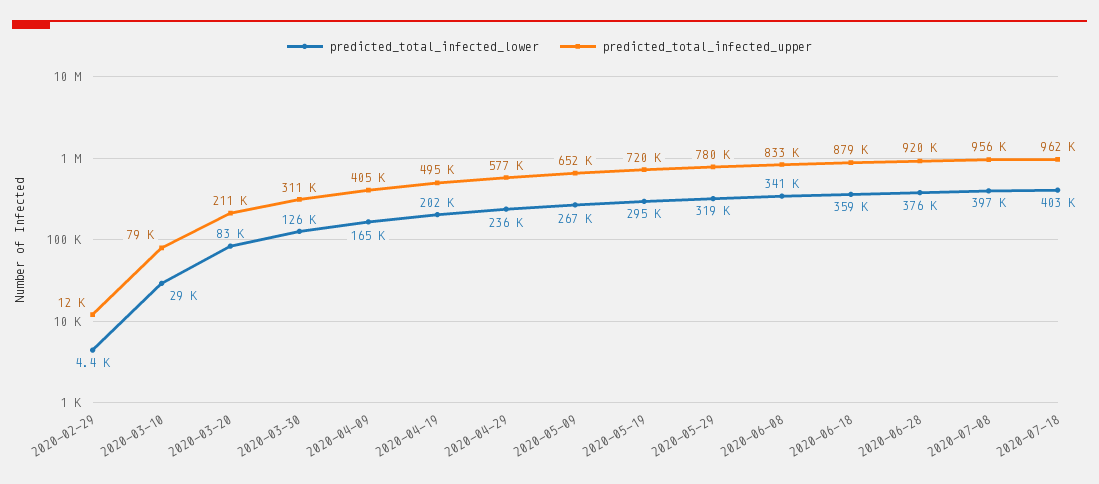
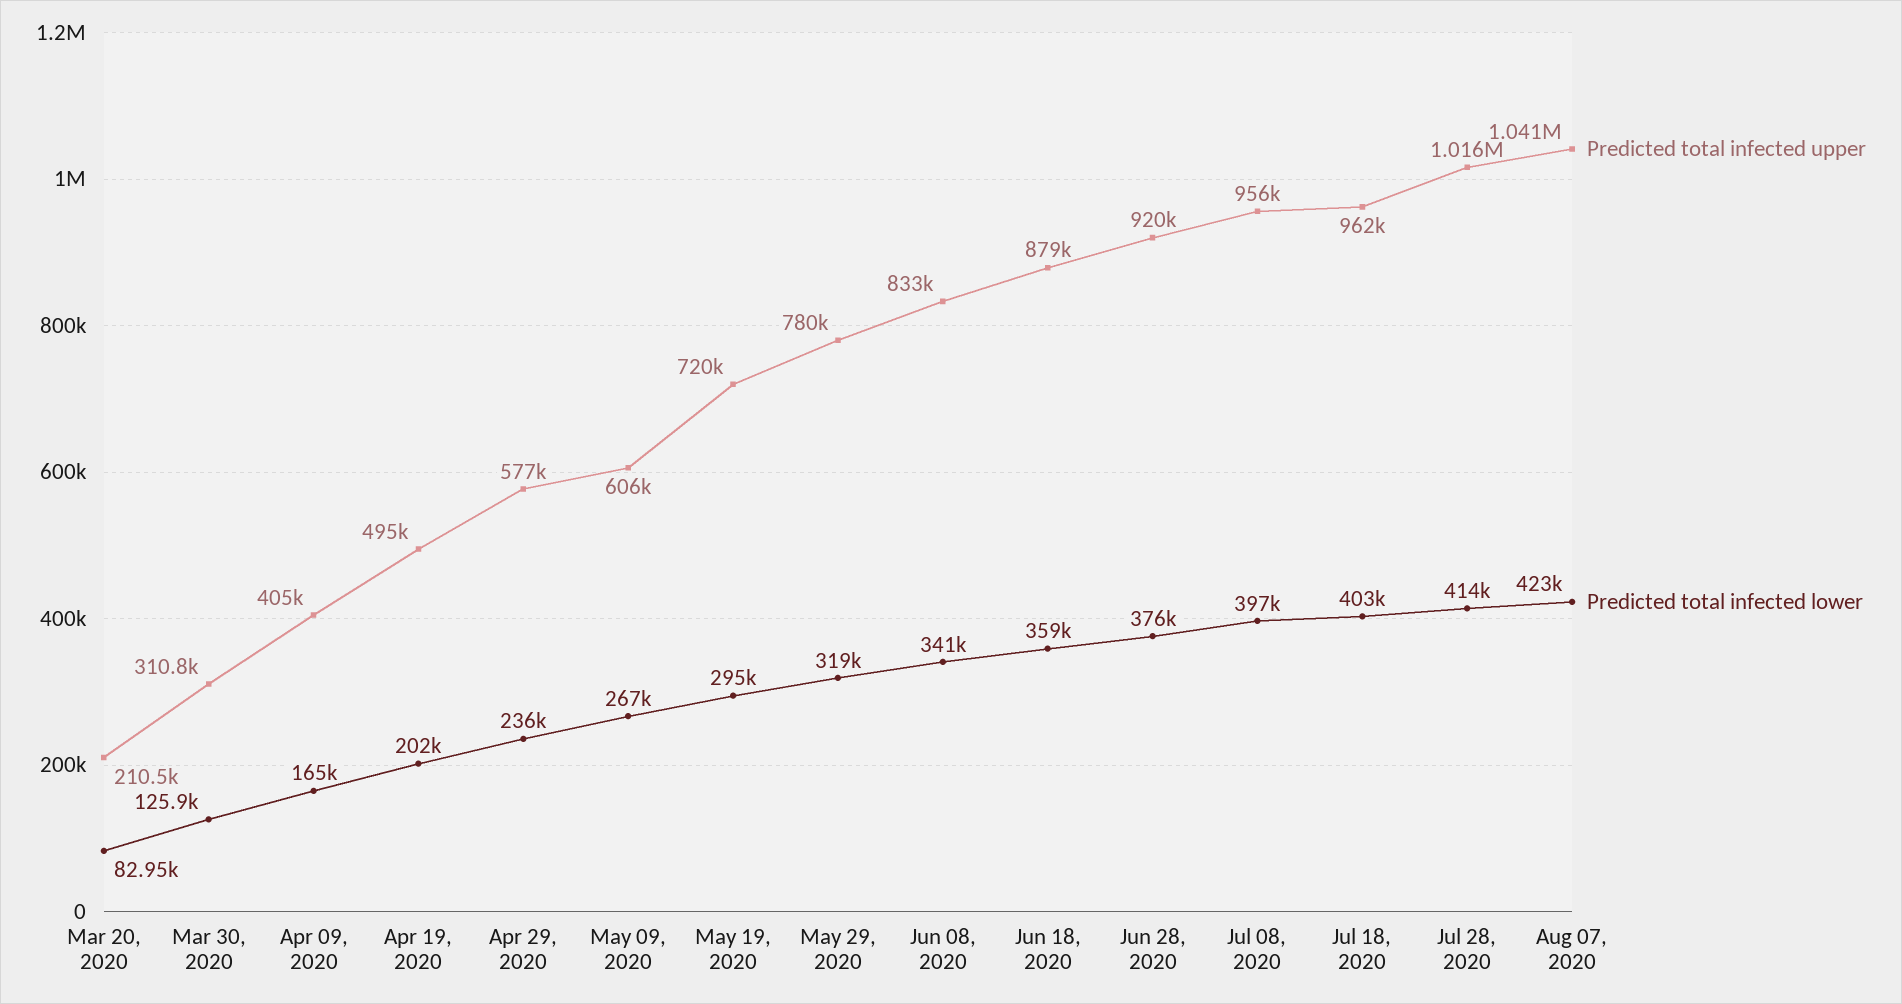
predicted_total_infected_lower, 2020-02-29: 4400 -> none
predicted_total_infected_upper, 2020-02-29: 12000 -> none
predicted_total_infected_lower, 2020-03-10: 29000 -> none
predicted_total_infected_upper, 2020-03-10: 79000 -> none
predicted_total_infected_upper, 2020-05-09: 652000 -> 606000
predicted_total_infected_upper, Jul 28, 2020: none -> 1016000
predicted_total_infected_lower, Jul 28, 2020: none -> 414000
predicted_total_infected_upper, Aug 07, 2020: none -> 1041000
predicted_total_infected_lower, Aug 07, 2020: none -> 423000

